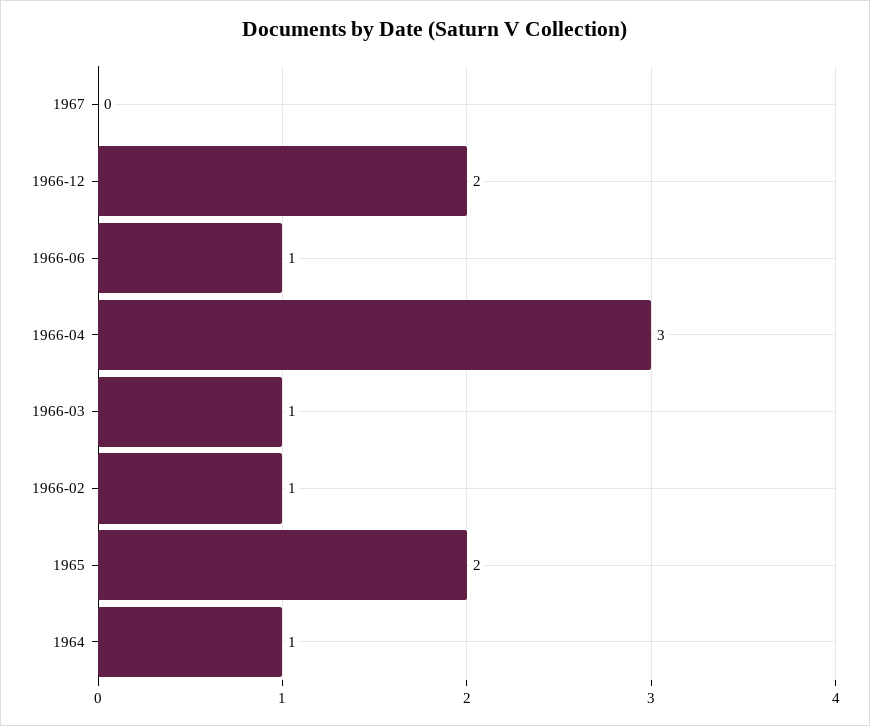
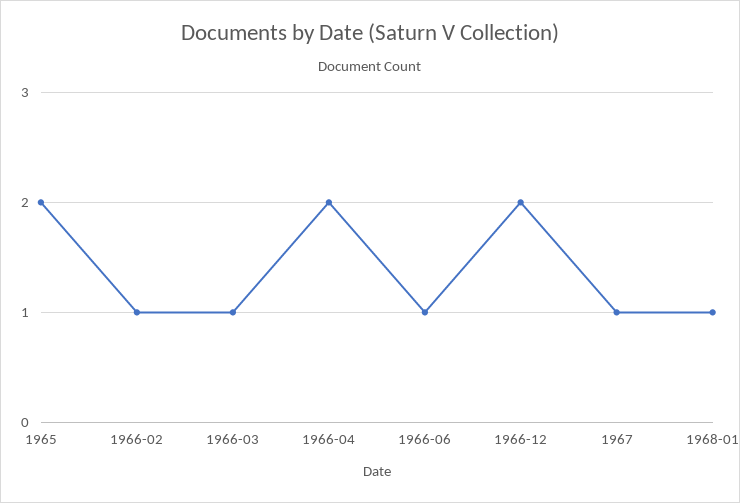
1967: 0 -> 1
1966-04: 3 -> 2
1964: 1 -> none
1968-01: none -> 1

